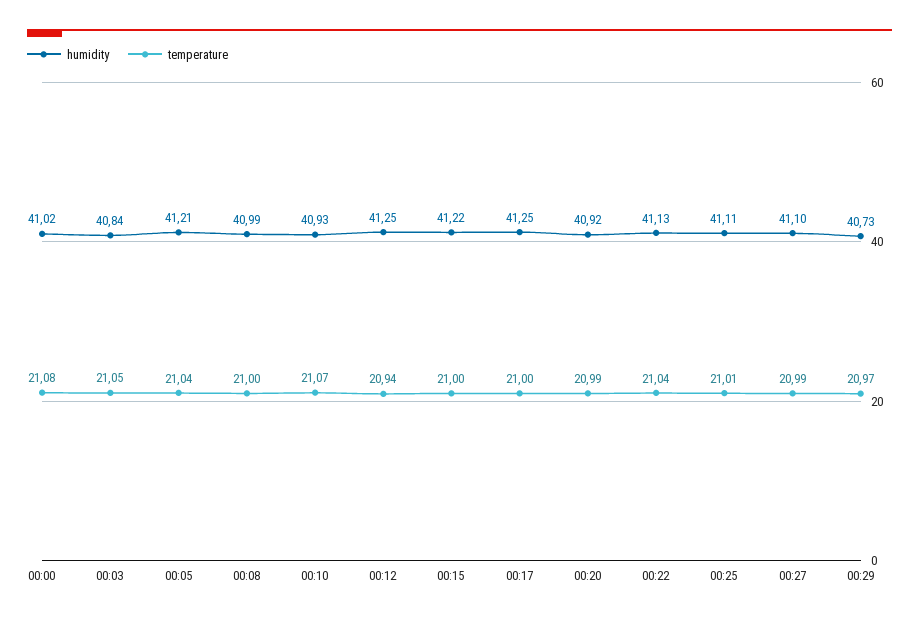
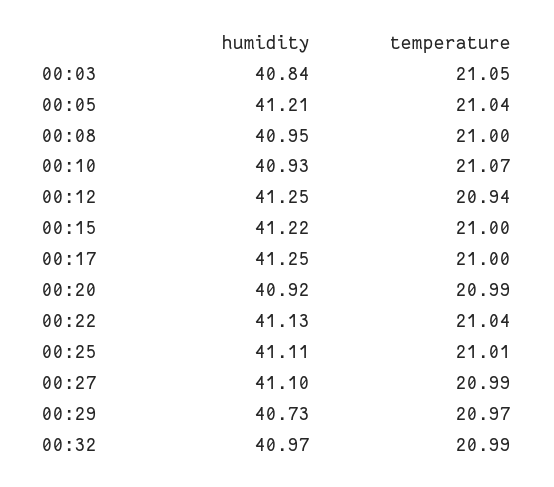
humidity, 00:00: 41.02 -> none
temperature, 00:00: 21.08 -> none
humidity, 00:08: 40.99 -> 40.95
humidity, 00:32: none -> 40.97
temperature, 00:32: none -> 20.99

